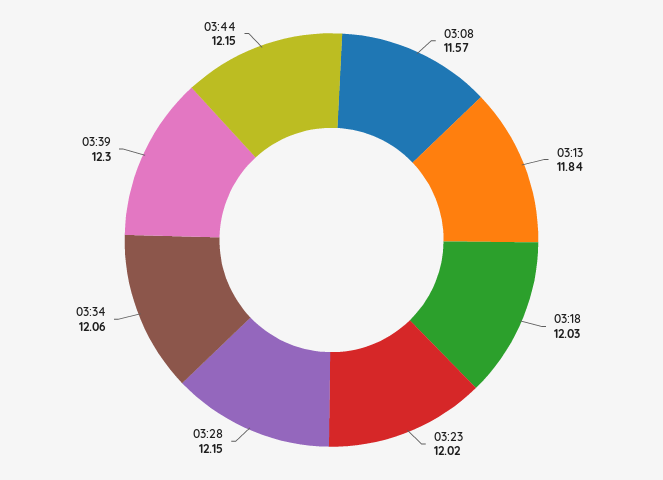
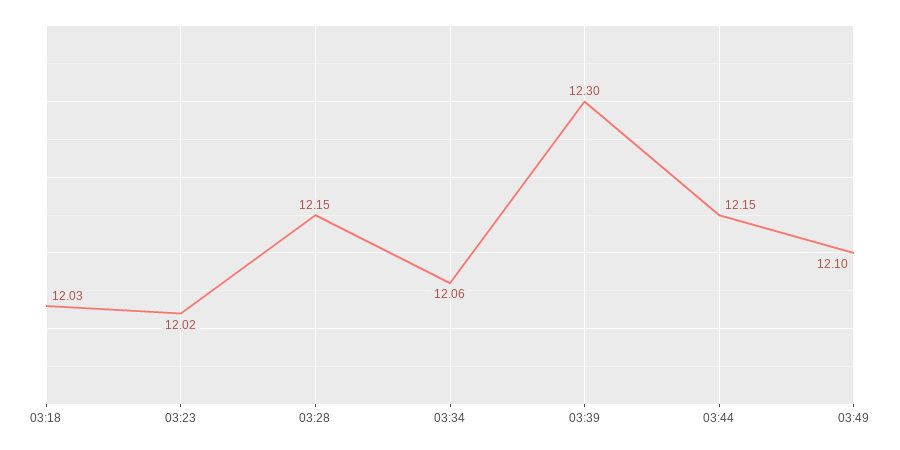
03:08: 11.57 -> none
03:13: 11.84 -> none
03:49: none -> 12.1

